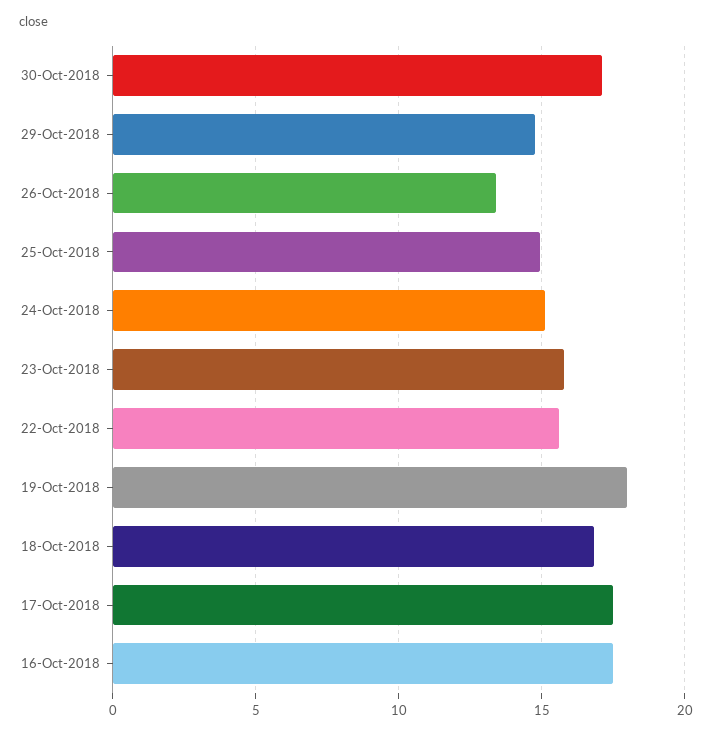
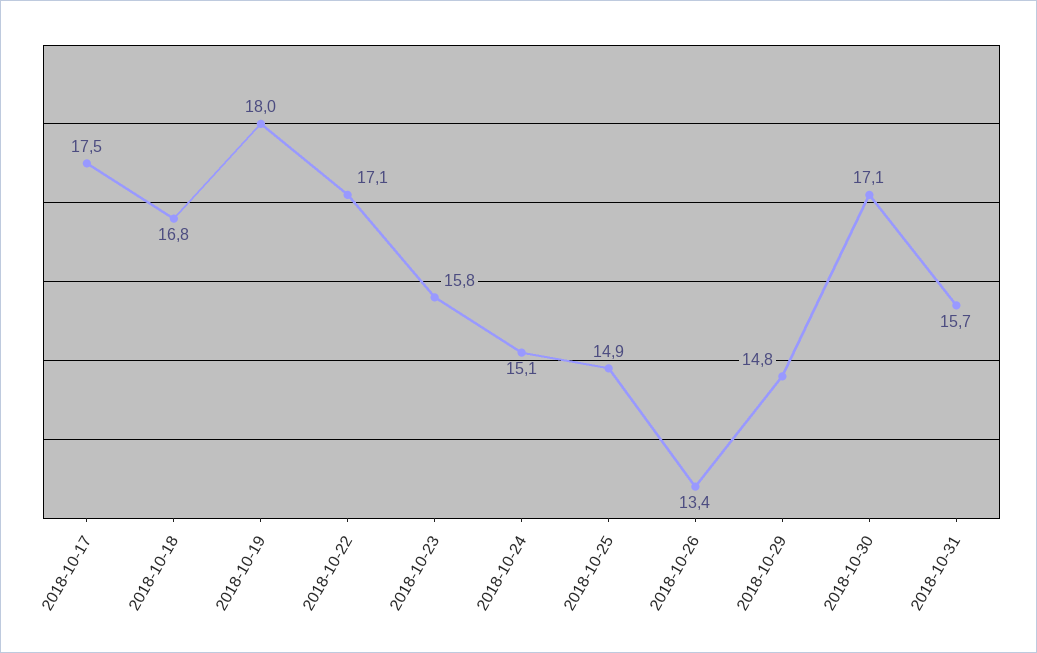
22-Oct-2018: 15.5 -> 17.1
16-Oct-2018: 17.5 -> none
2018-10-31: none -> 15.7

